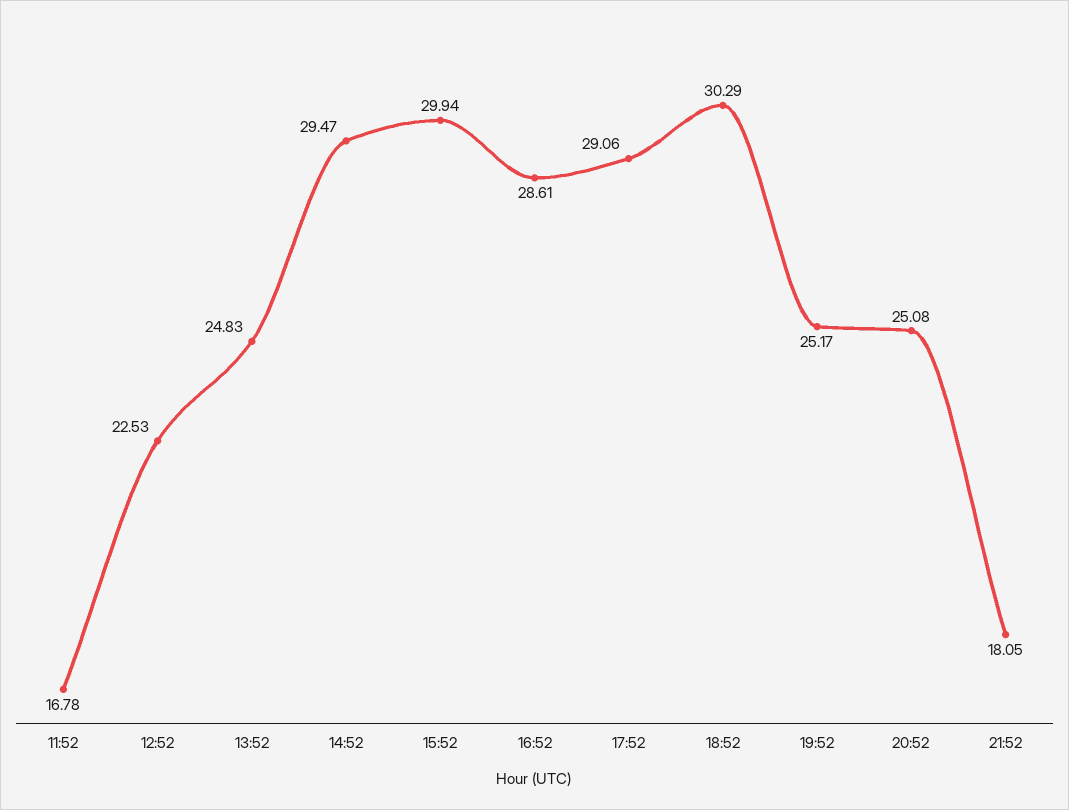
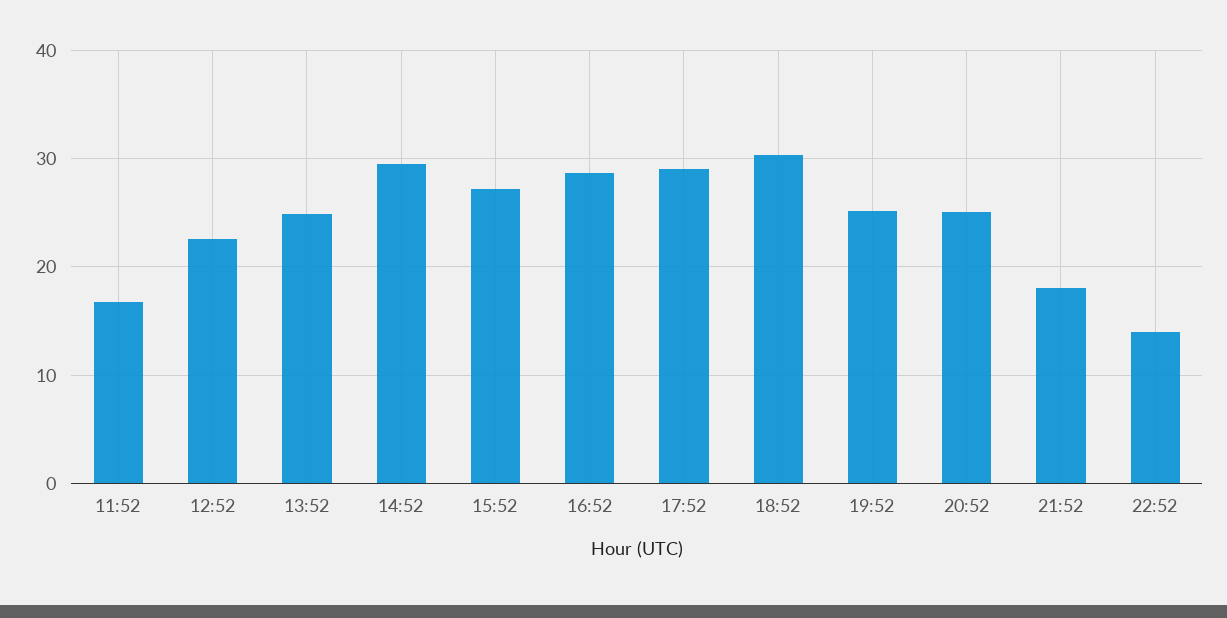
15:52: 29.94 -> 27
22:52: none -> 14

